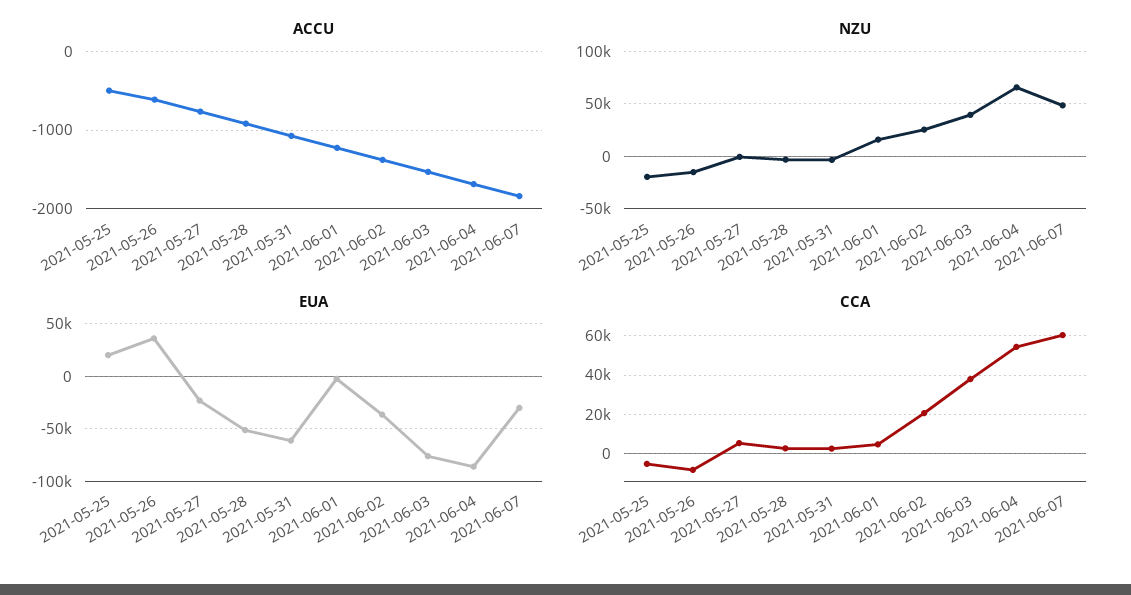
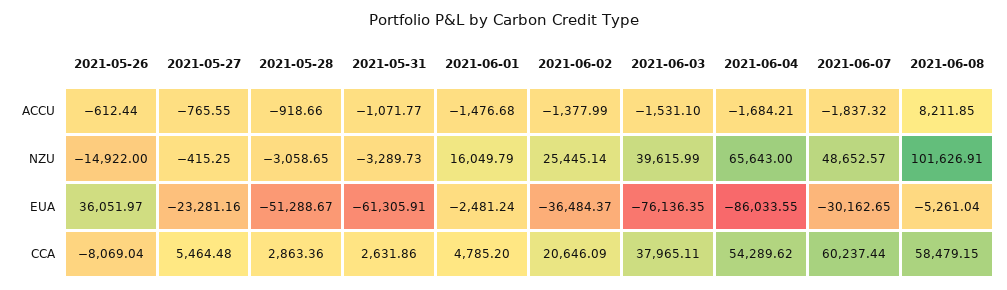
ACCU, 2021-05-25: -500 -> none
ACCU, 2021-06-01: -1200 -> -1476.68
NZU, 2021-05-25: -20000 -> none
EUA, 2021-05-25: 20000 -> none
CCA, 2021-05-25: -5000 -> none
ACCU, 2021-06-08: none -> 8211.85
NZU, 2021-06-08: none -> 101626.91
EUA, 2021-06-08: none -> -5261.04
CCA, 2021-06-08: none -> 58479.15

